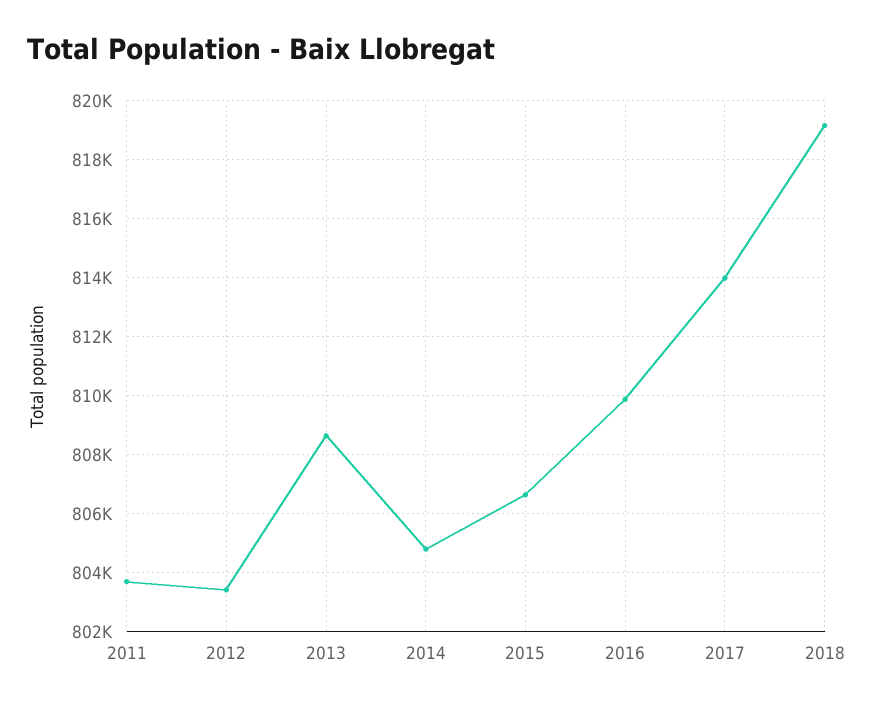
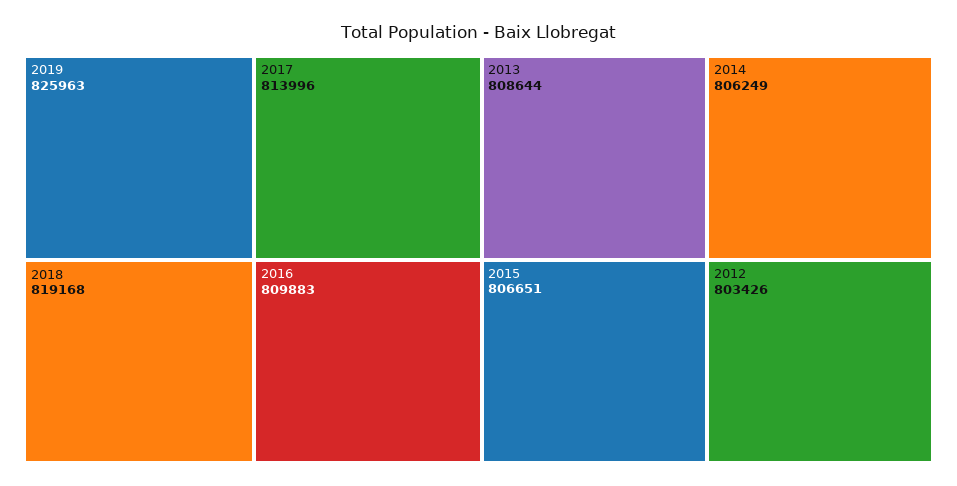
2011: 803750 -> none
2014: 804750 -> 806249
2019: none -> 825963

